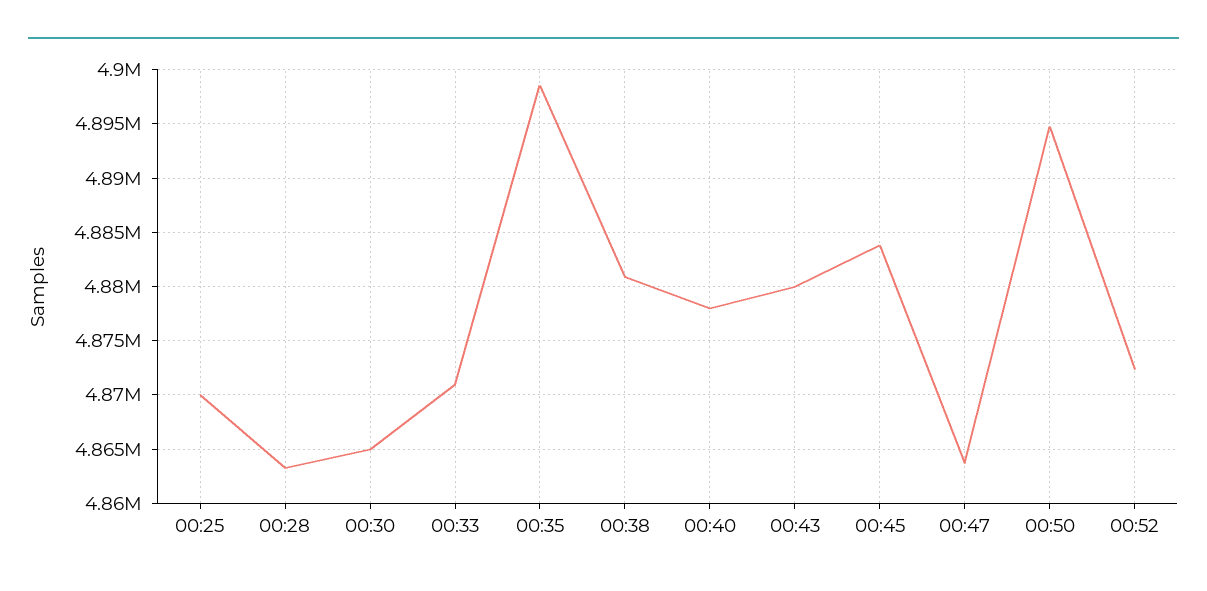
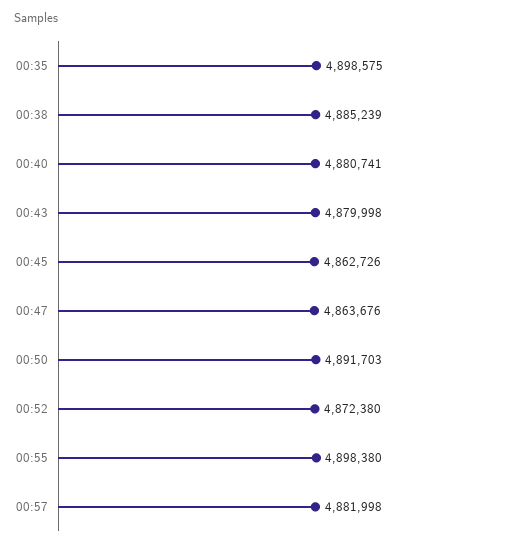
00:25: 4870000 -> none
00:28: 4863000 -> none
00:30: 4865000 -> none
00:33: 4871000 -> none
00:38: 4881000 -> 4885239
00:40: 4878000 -> 4880741
00:45: 4884000 -> 4862726
00:50: 4895000 -> 4891703
00:55: none -> 4898380
00:57: none -> 4881998

